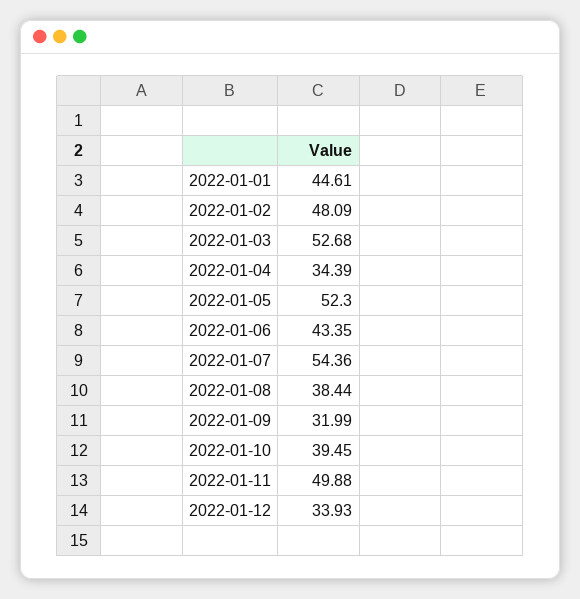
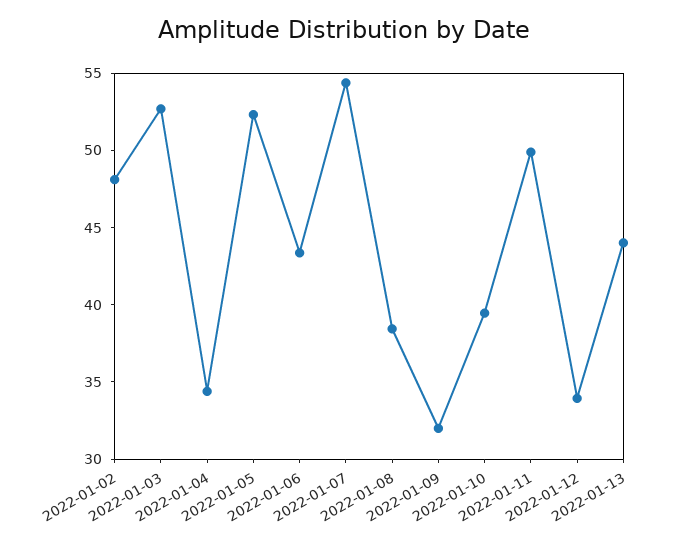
2022-01-01: 44.61 -> none
2022-01-13: none -> 44

